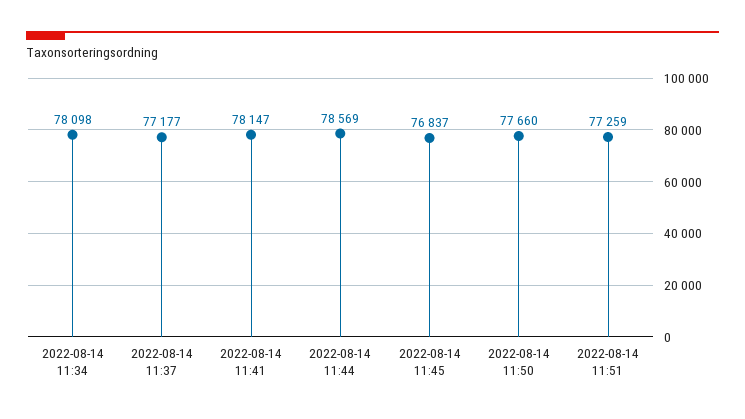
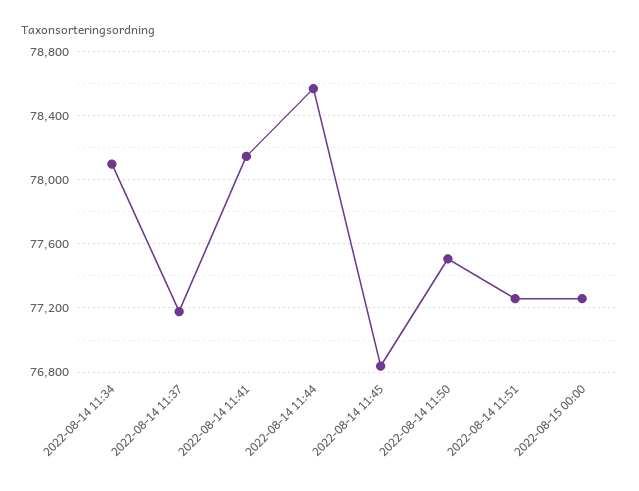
2022-08-14 11:50: 77660 -> 77500
2022-08-15 00:00: none -> 77250

